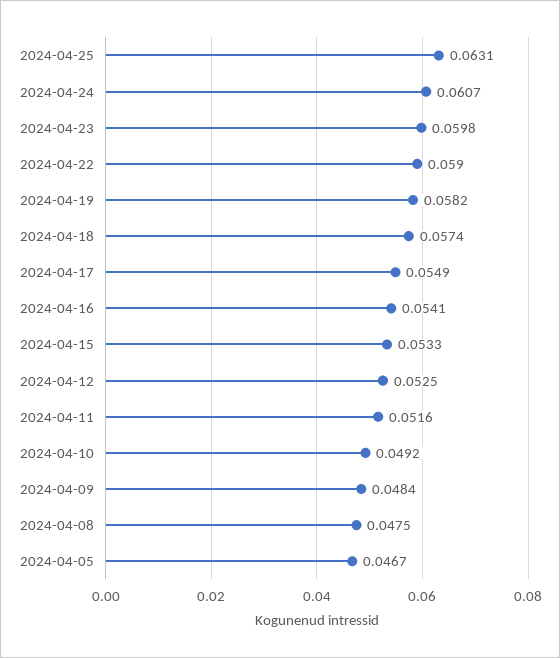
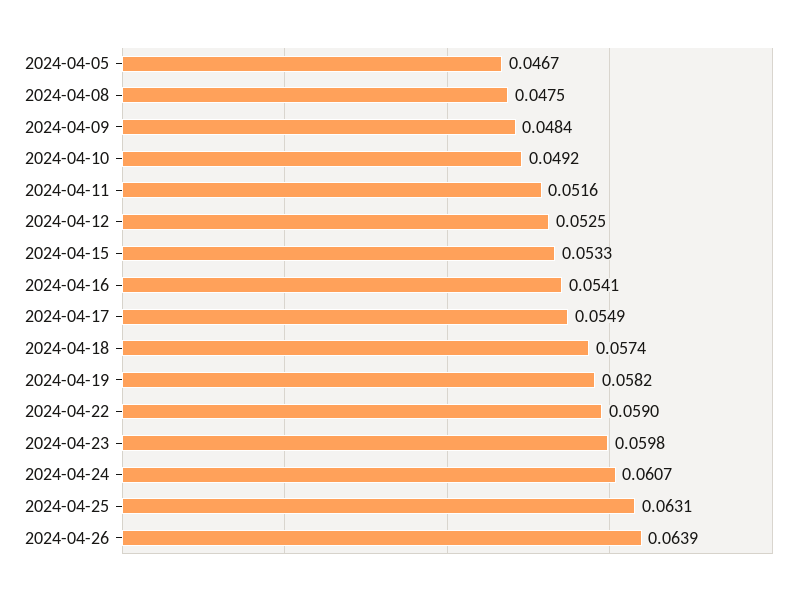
2024-04-26: none -> 0.0639

